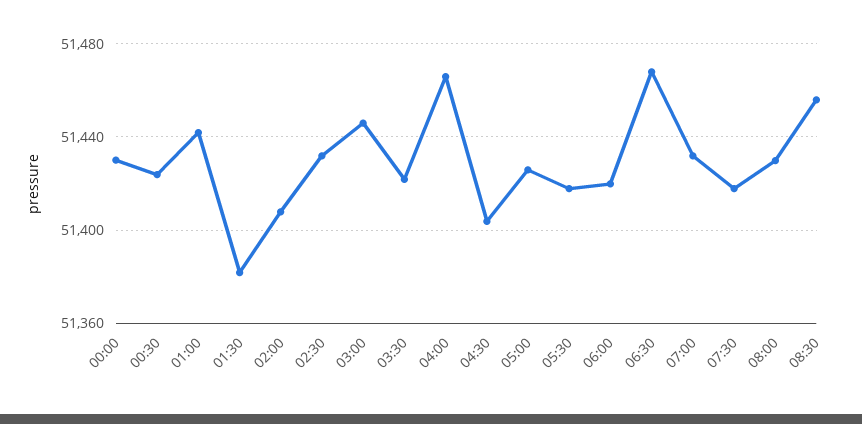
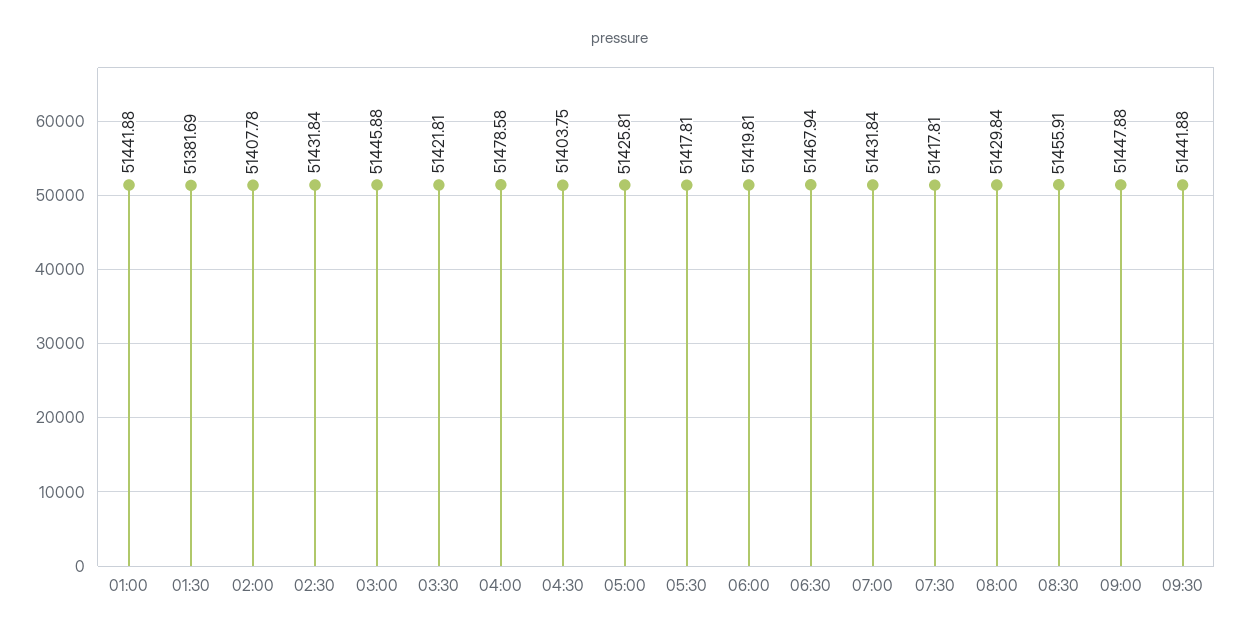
00:00: 51430 -> none
00:30: 51425 -> none
04:00: 51465 -> 51478.58
09:00: none -> 51447.88
09:30: none -> 51441.88

